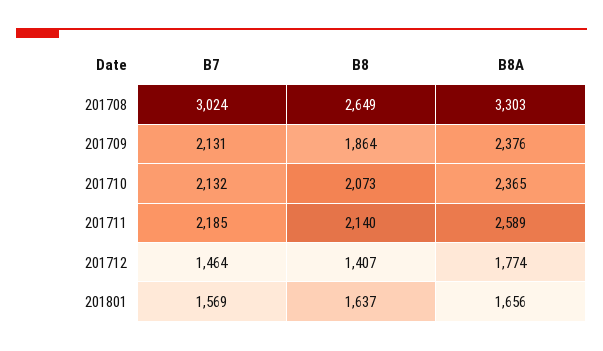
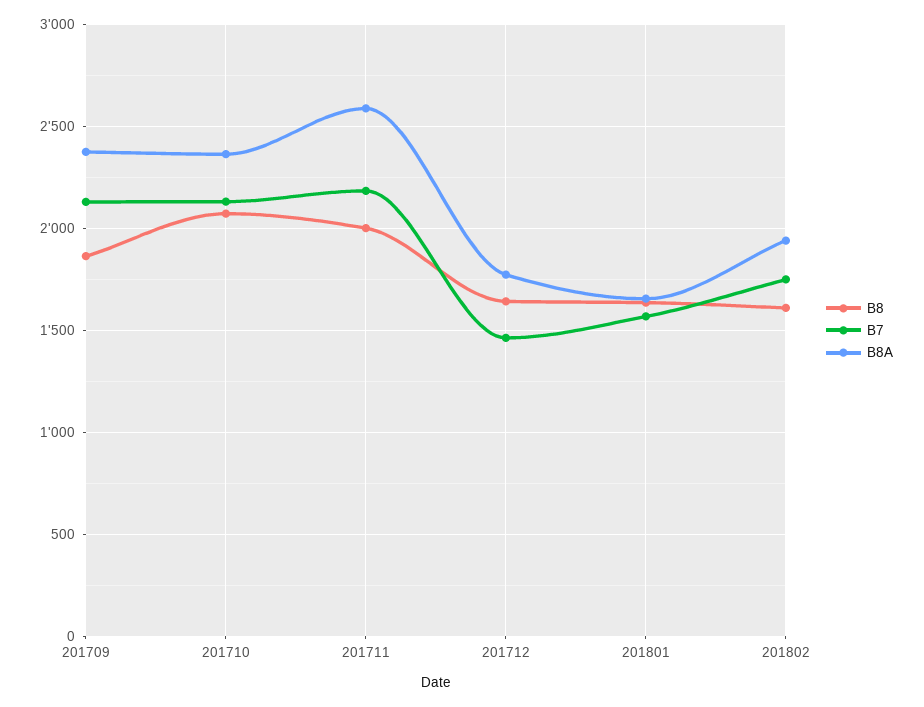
B7, 201708: 3024 -> none
B8, 201708: 2649 -> none
B8A, 201708: 3303 -> none
B8, 201711: 2140 -> 2000
B8, 201712: 1407 -> 1650
B8, 201802: none -> 1600
B7, 201802: none -> 1750
B8A, 201802: none -> 1950

